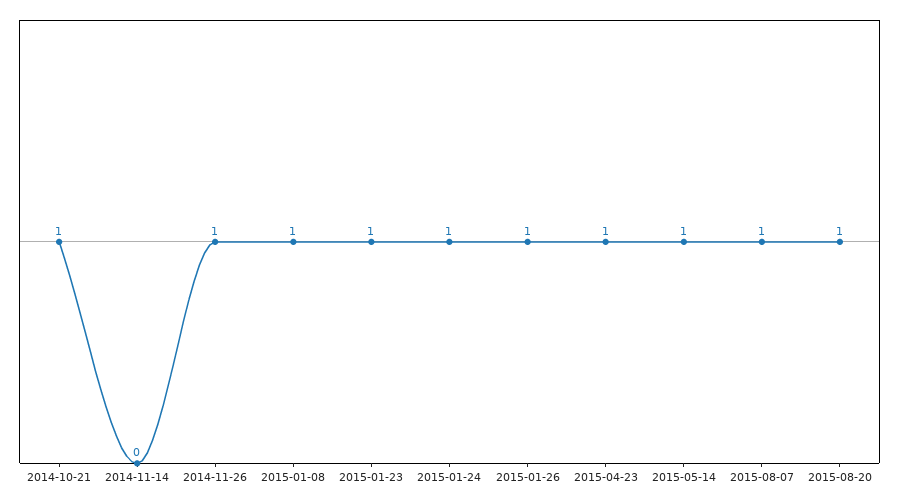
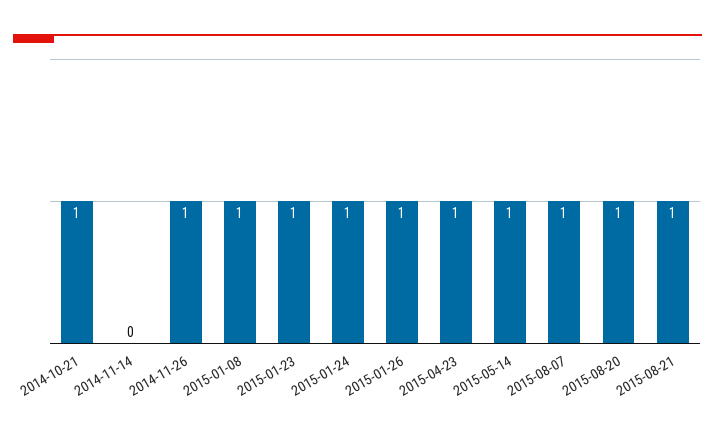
2015-08-21: none -> 1

